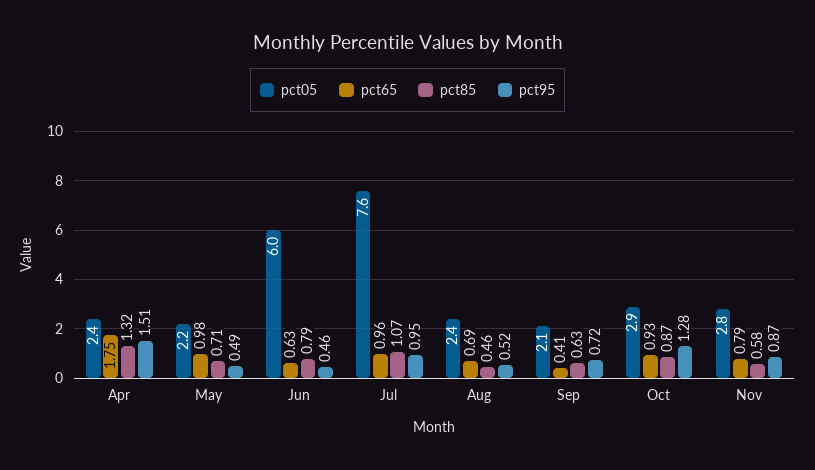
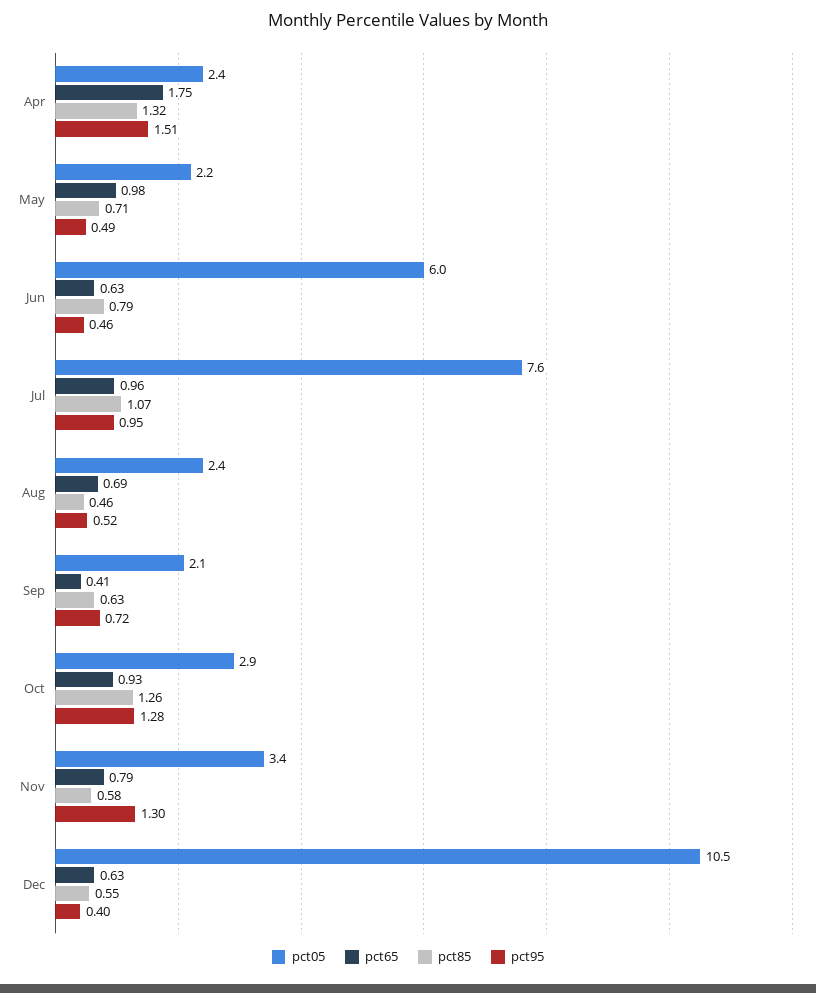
pct85, Oct: 0.87 -> 1.26
pct05, Nov: 2.8 -> 3.4
pct95, Nov: 0.87 -> 1.3
pct05, Dec: none -> 10.5
pct65, Dec: none -> 0.63
pct85, Dec: none -> 0.55
pct95, Dec: none -> 0.4

